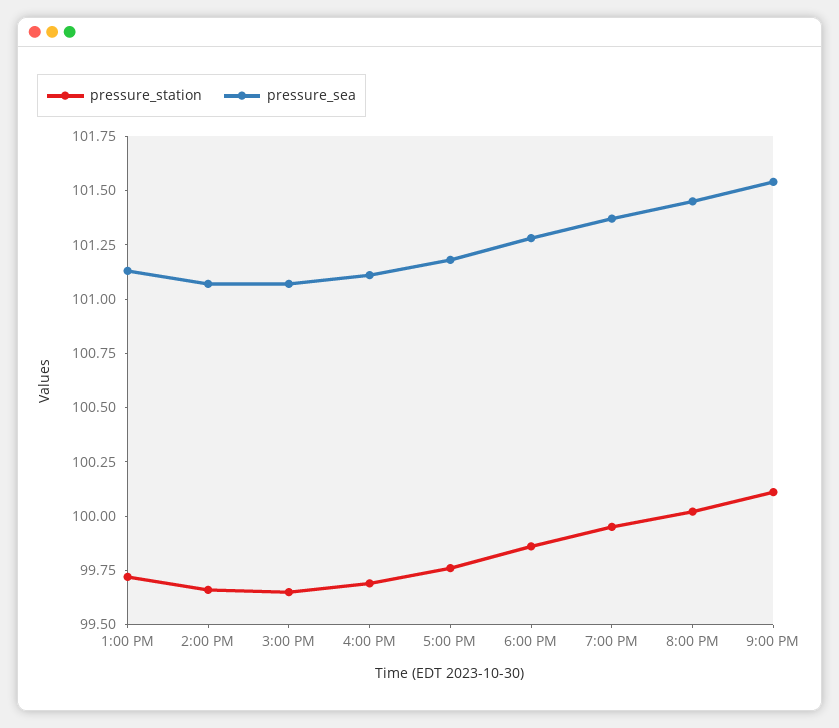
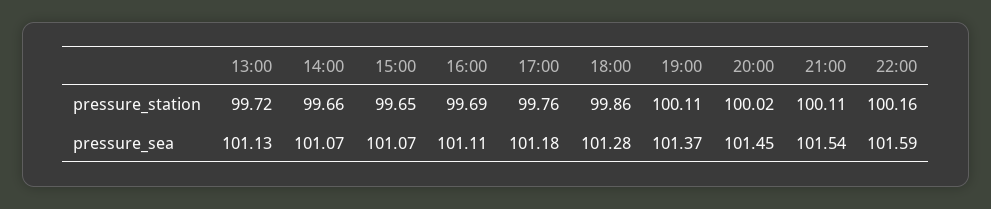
pressure_station, 7:00 PM: 99.95 -> 100.11
pressure_station, 22:00: none -> 100.16
pressure_sea, 22:00: none -> 101.59

